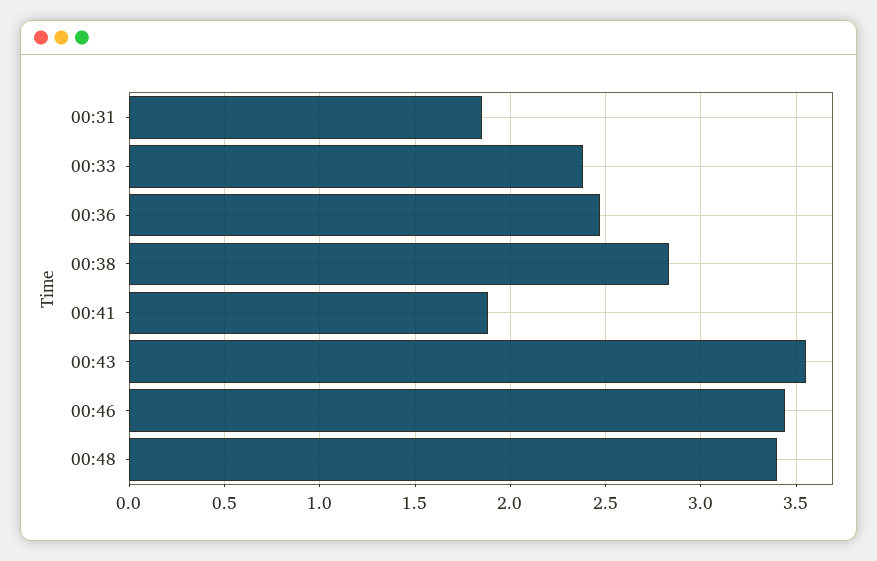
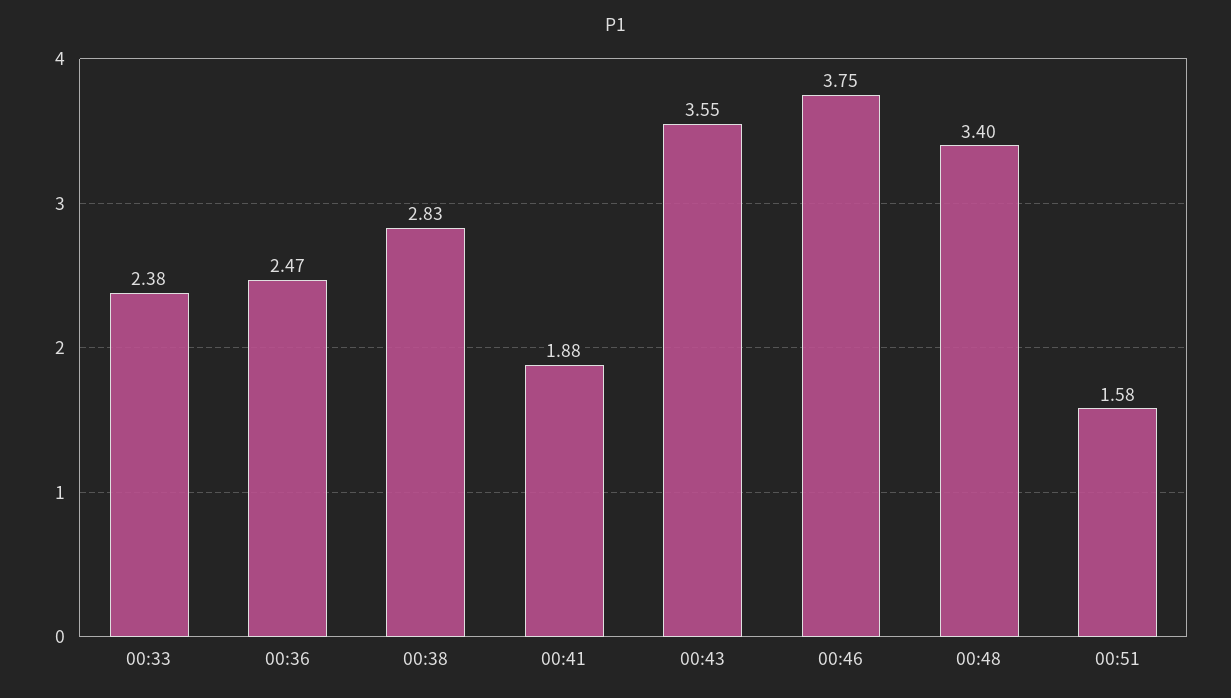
00:31: 1.85 -> none
00:46: 3.45 -> 3.75
00:51: none -> 1.58

